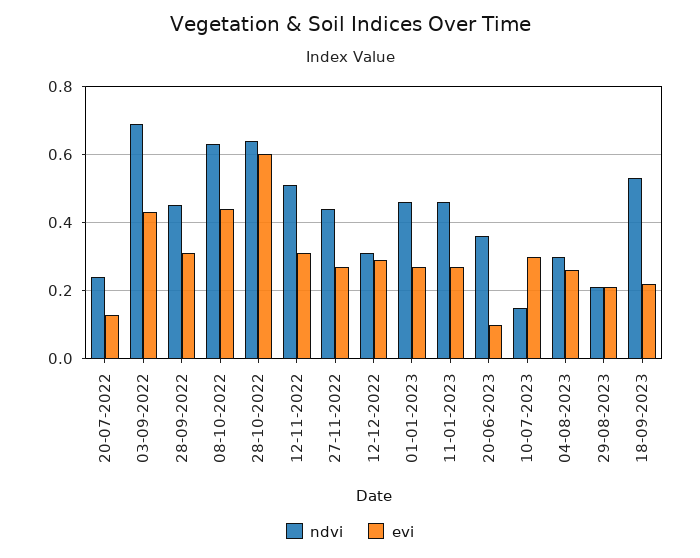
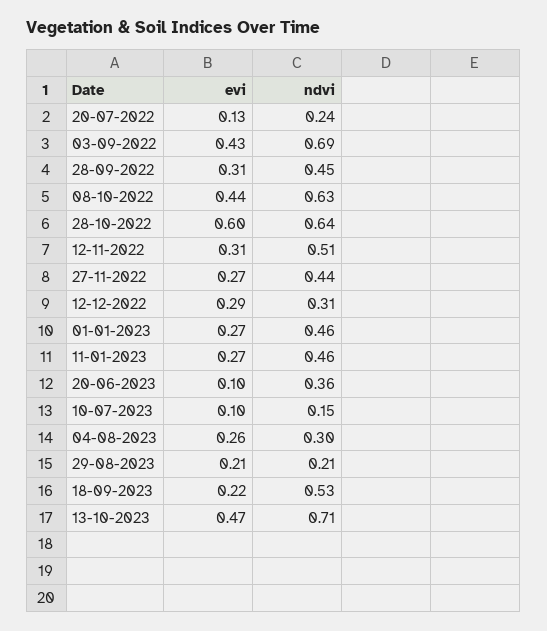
evi, 10-07-2023: 0.3 -> 0.1
evi, 13-10-2023: none -> 0.47
ndvi, 13-10-2023: none -> 0.71

